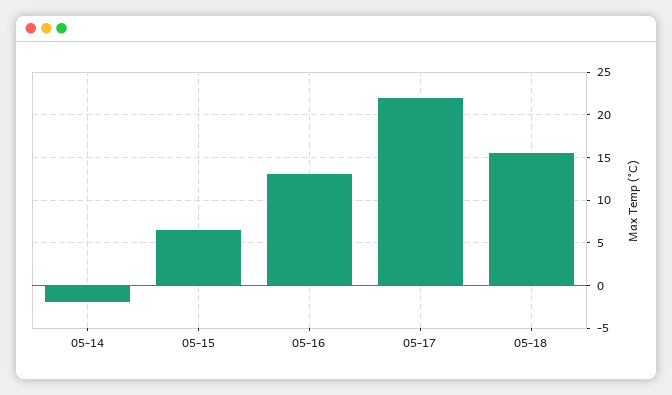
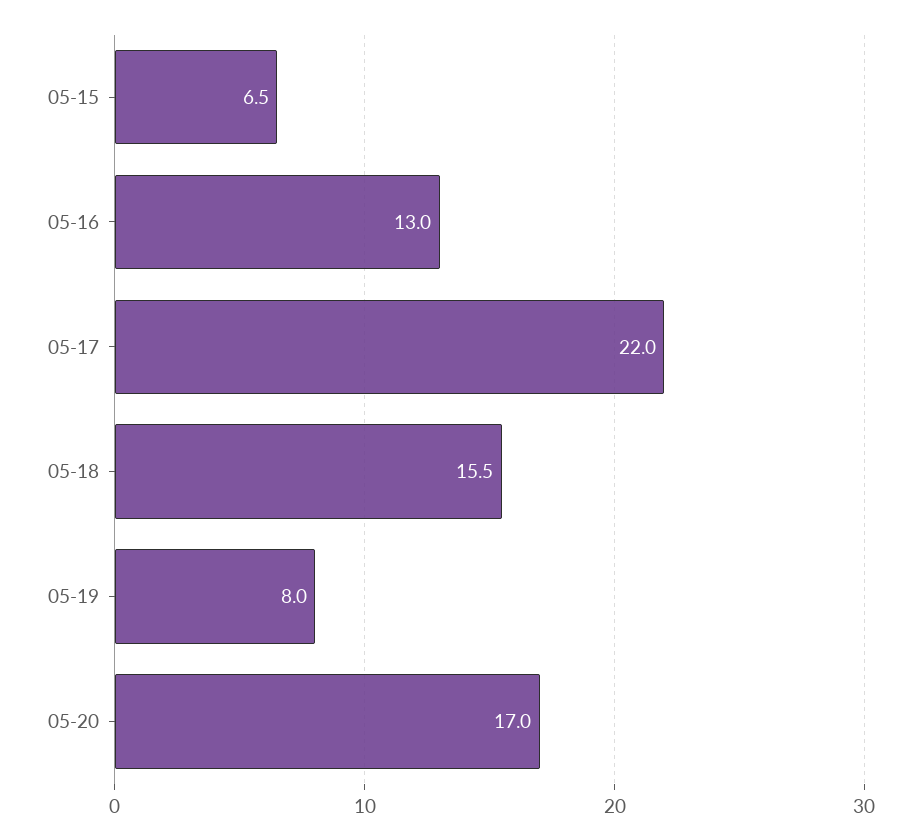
05-14: -2 -> none
05-19: none -> 8
05-20: none -> 17

